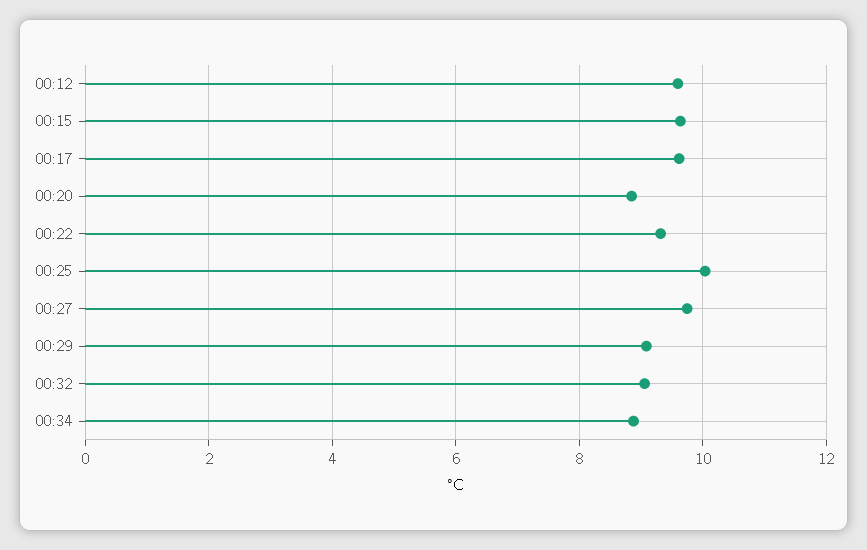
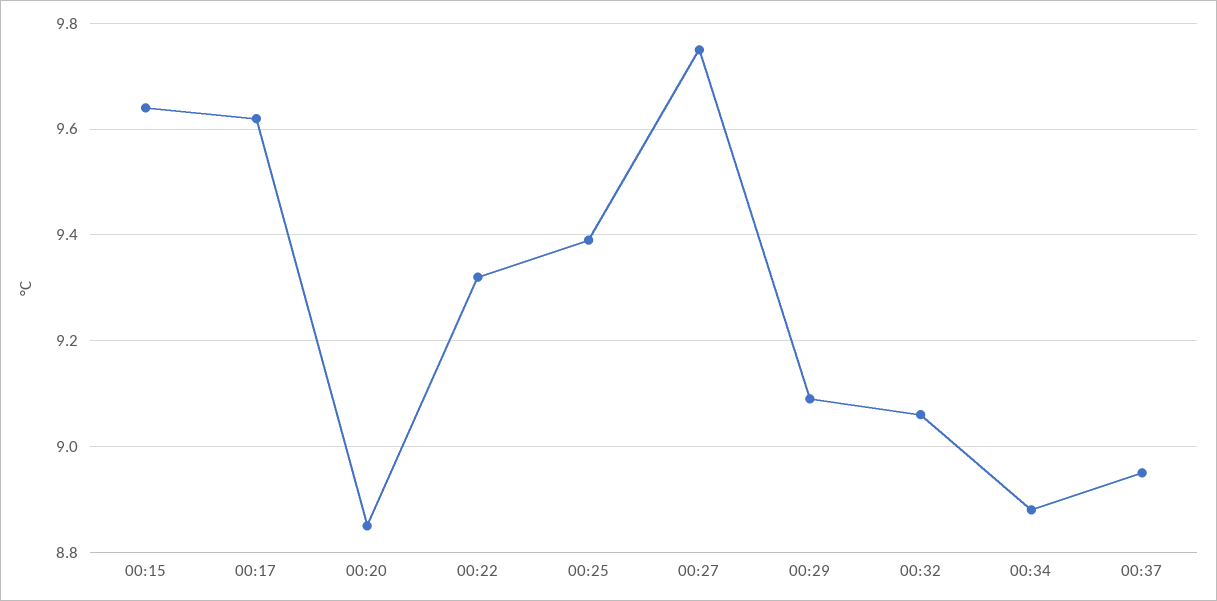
00:12: 9.6 -> none
00:25: 10 -> 9.4
00:37: none -> 8.95

